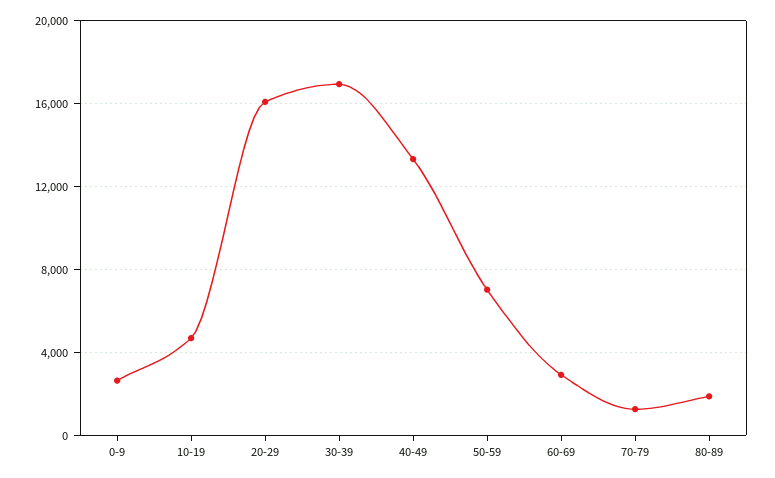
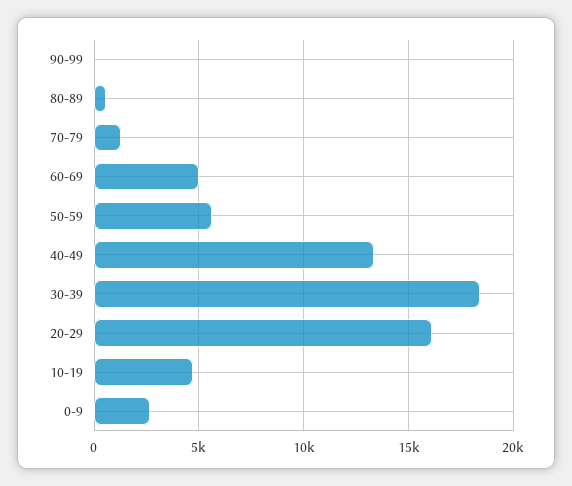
30-39: 17000 -> 18500
50-59: 7000 -> 5500
60-69: 3000 -> 5000
80-89: 2000 -> 500
90-99: none -> 0

